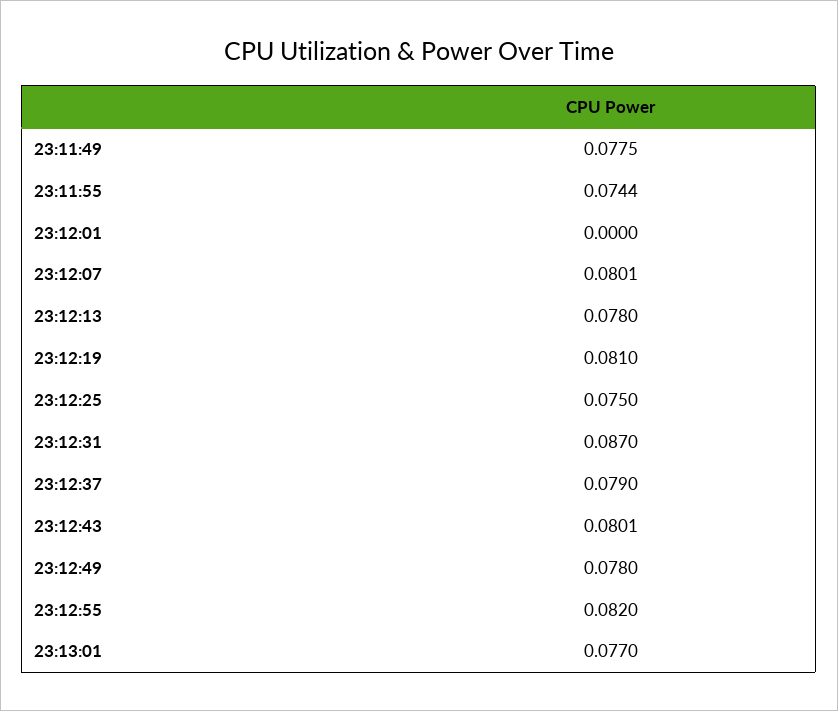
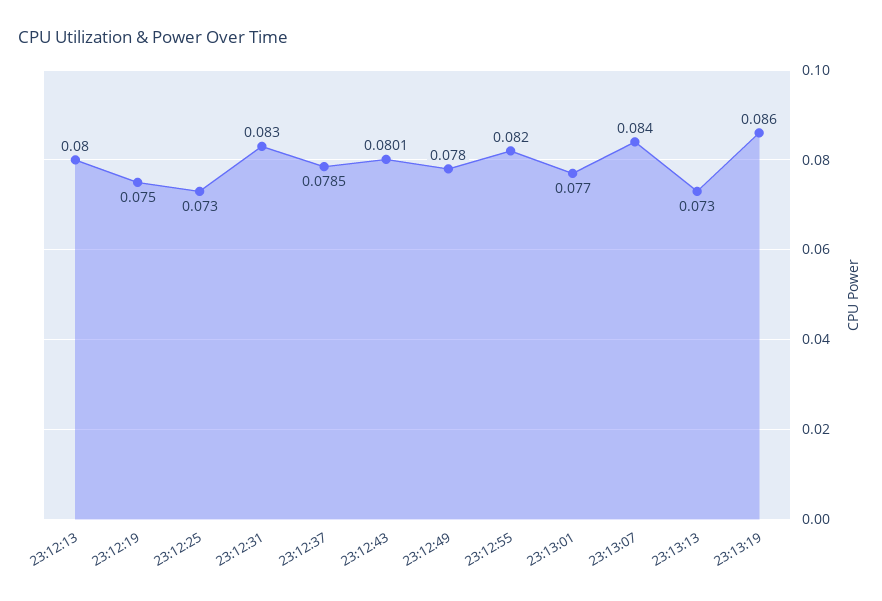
23:11:49: 0.0775 -> none
23:11:55: 0.0744 -> none
23:12:01: 0 -> none
23:12:07: 0.0801 -> none
23:12:13: 0.078 -> 0.08
23:12:19: 0.081 -> 0.075
23:12:25: 0.075 -> 0.073
23:12:31: 0.087 -> 0.083
23:12:37: 0.079 -> 0.0785
23:13:07: none -> 0.084
23:13:13: none -> 0.073
23:13:19: none -> 0.086

